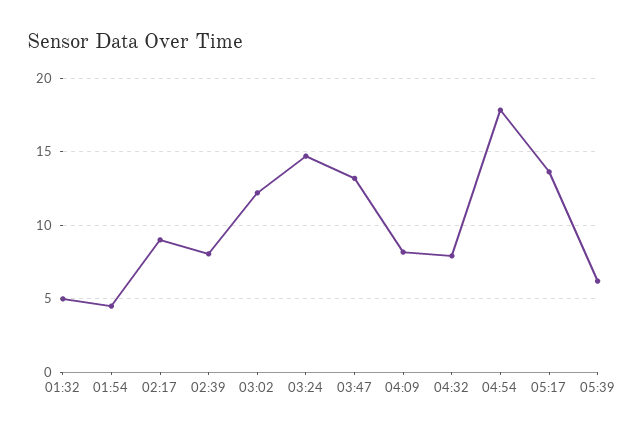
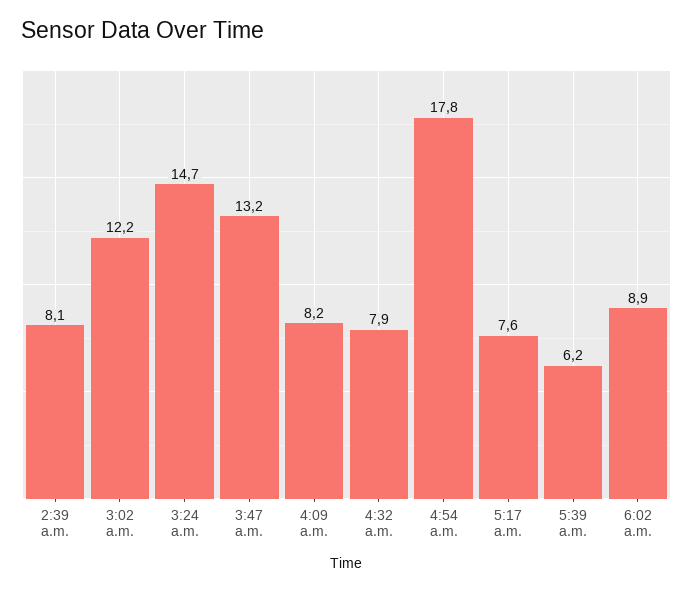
01:32: 5 -> none
01:54: 4.5 -> none
02:17: 9 -> none
05:17: 13.5 -> 7.6
6:02 a.m.: none -> 8.9

